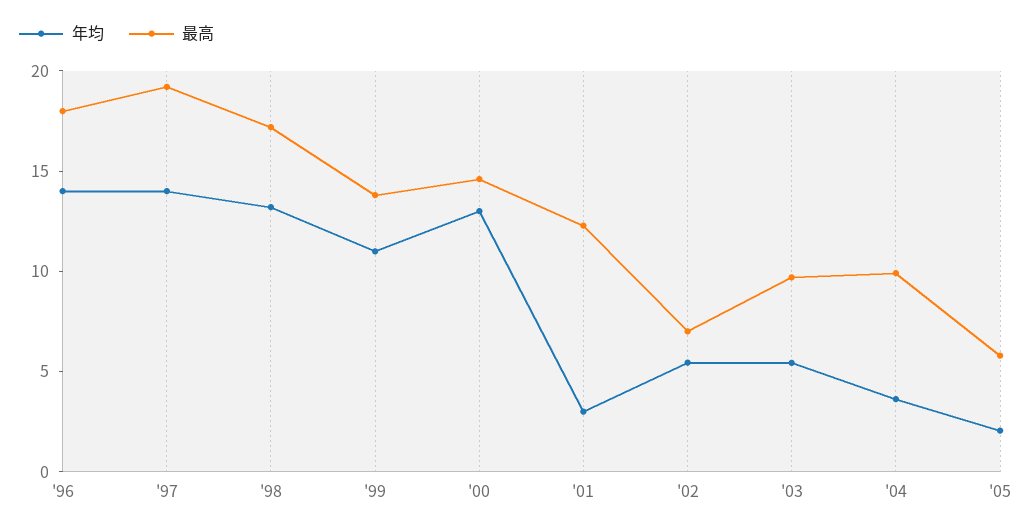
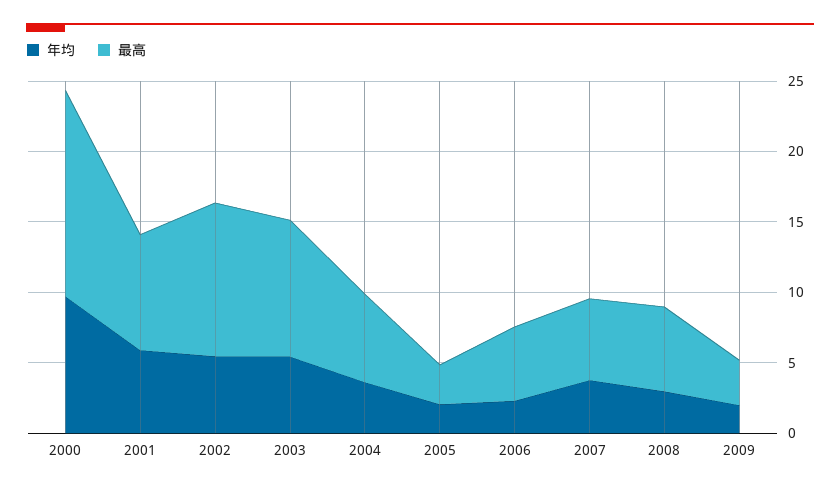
年均, '96: 14 -> none
最高, '96: 18 -> none
年均, '97: 14 -> none
最高, '97: 19 -> none
年均, '98: 13 -> none
最高, '98: 17 -> none
年均, '99: 11 -> none
最高, '99: 14 -> none
年均, '00: 13 -> 10
年均, '01: 3 -> 6
最高, '01: 12 -> 8
最高, '02: 7 -> 11
最高, '04: 10 -> 6
最高, '05: 6 -> 3
年均, 2006: none -> 2
最高, 2006: none -> 5
年均, 2007: none -> 4
最高, 2007: none -> 6
年均, 2008: none -> 3
最高, 2008: none -> 6
年均, 2009: none -> 2
最高, 2009: none -> 3

